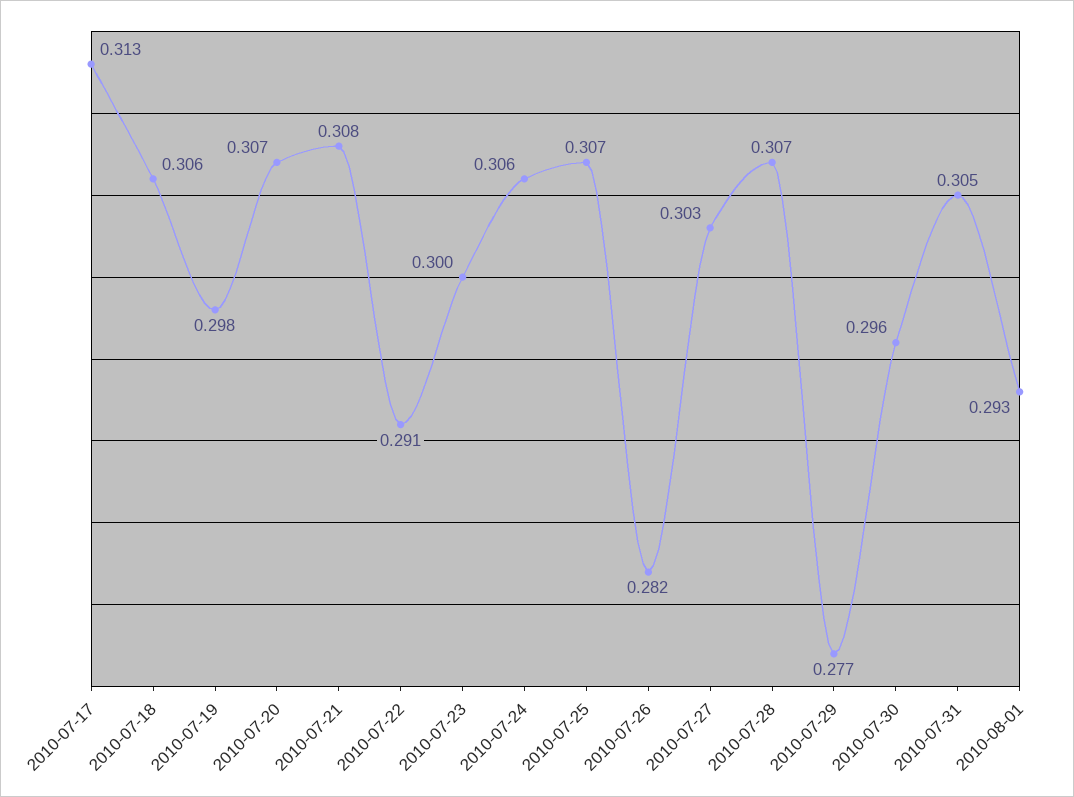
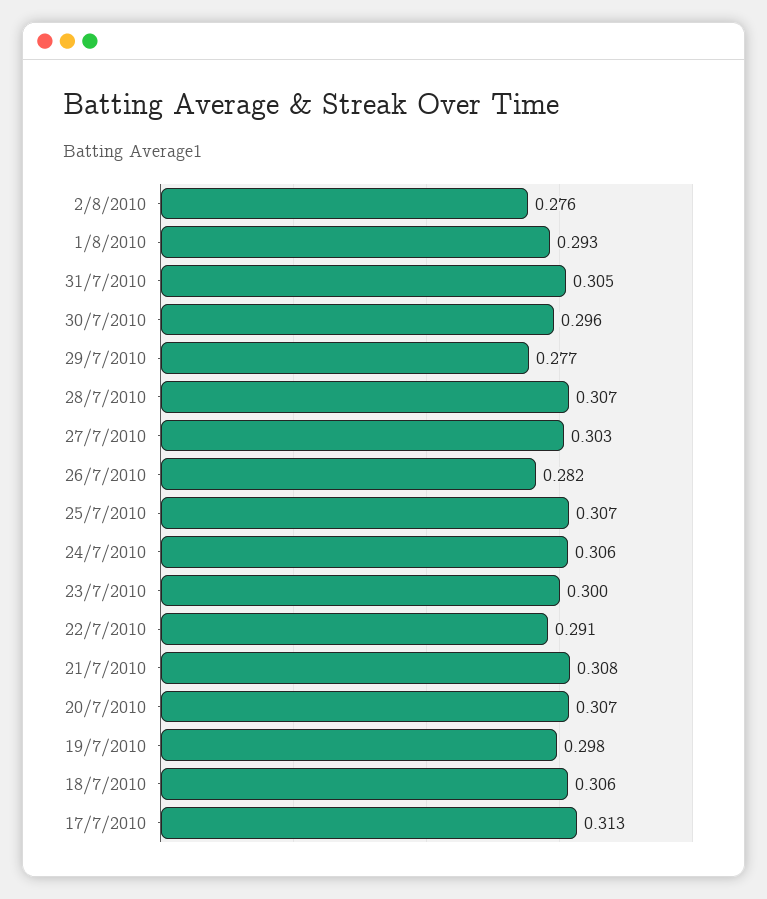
2/8/2010: none -> 0.276

